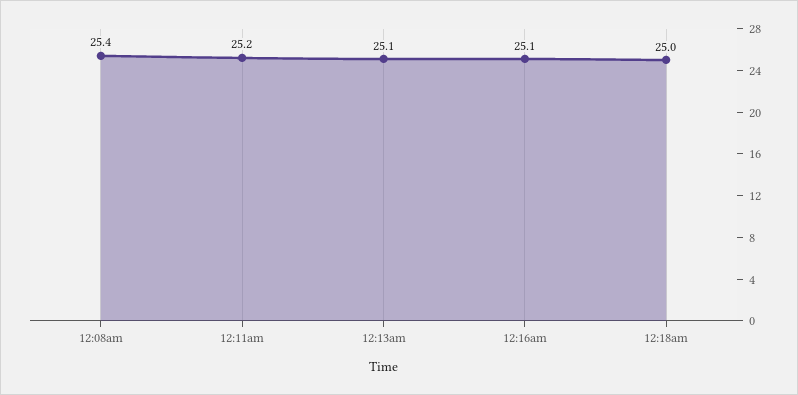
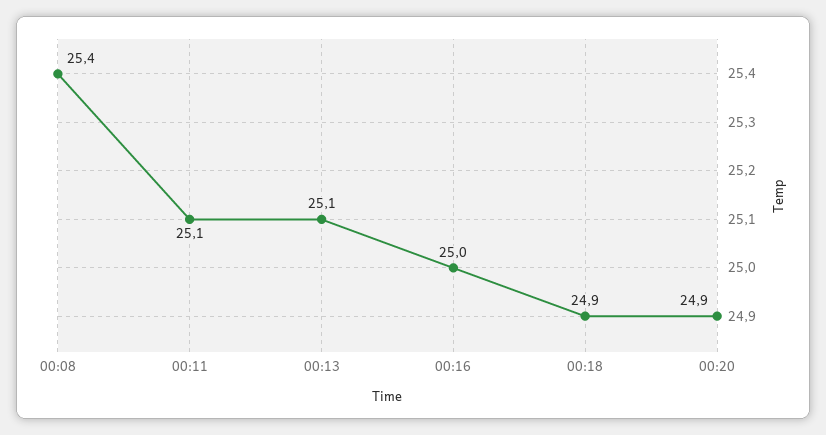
12:11am: 25.2 -> 25.1
12:16am: 25.1 -> 25
12:18am: 25 -> 24.9
00:20: none -> 24.9

